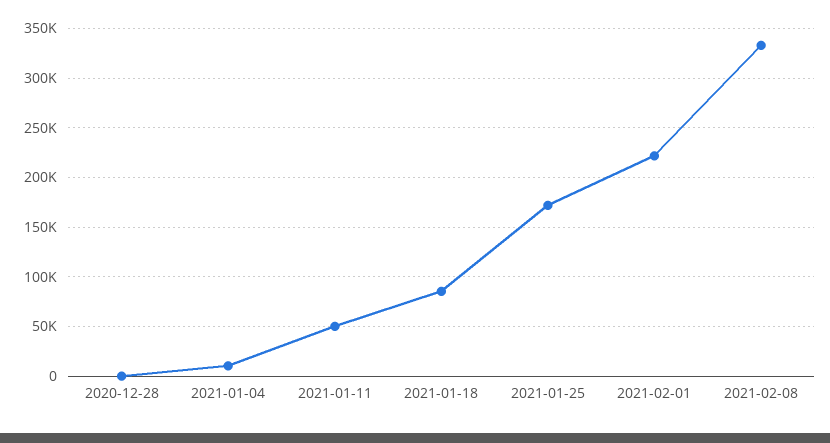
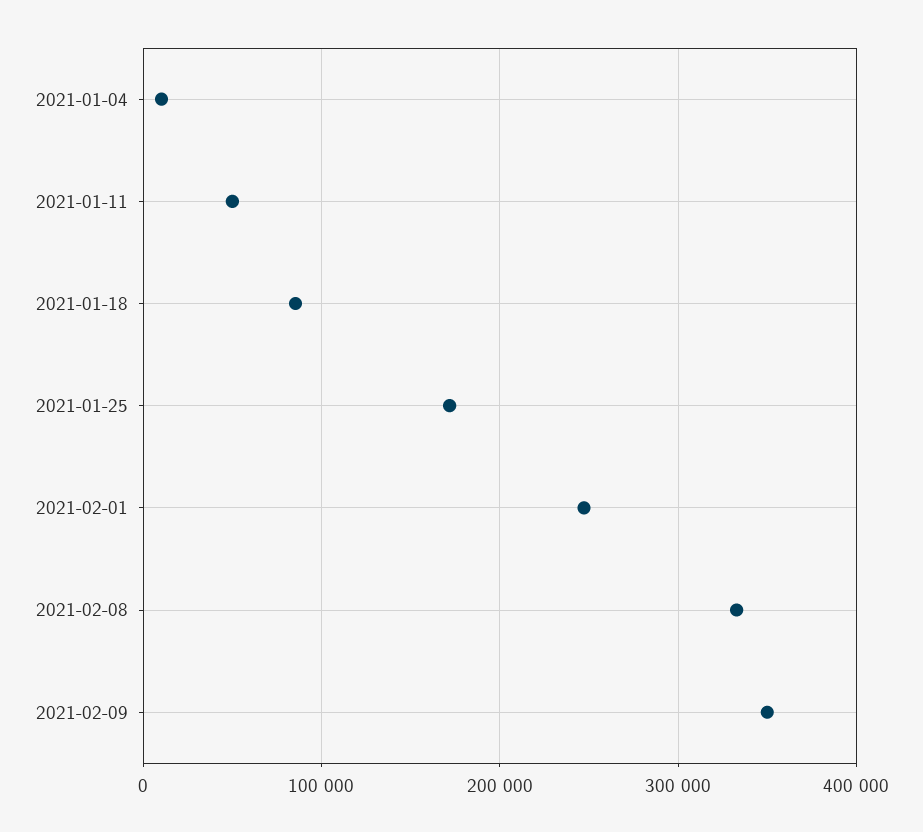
2020-12-28: 0 -> none
2021-02-01: 220000 -> 250000
2021-02-09: none -> 350000

